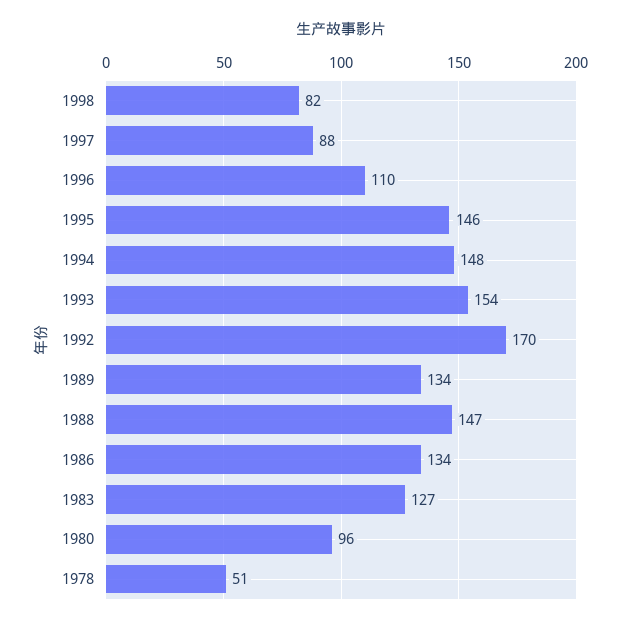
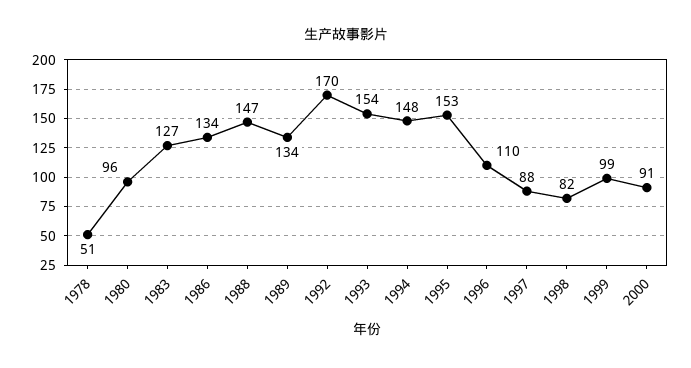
1995: 146 -> 153
1999: none -> 99
2000: none -> 91

